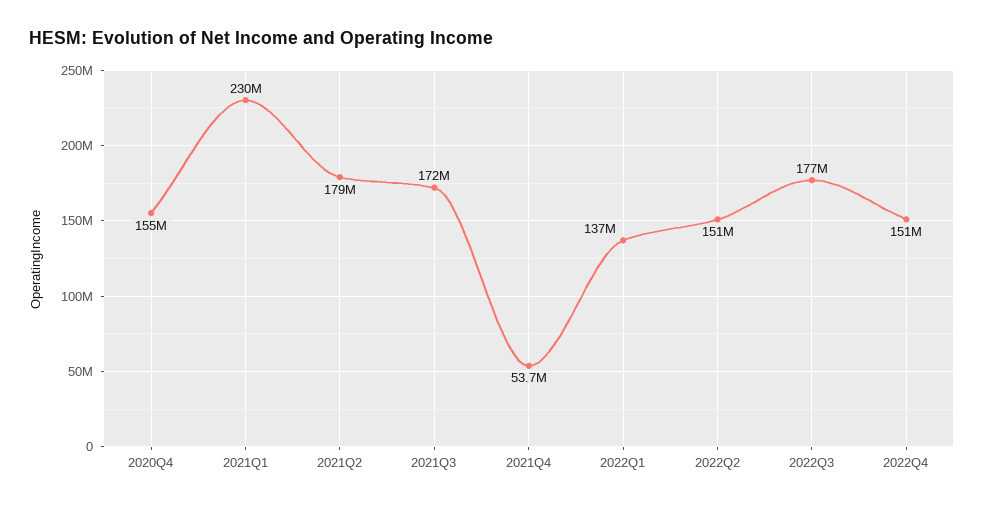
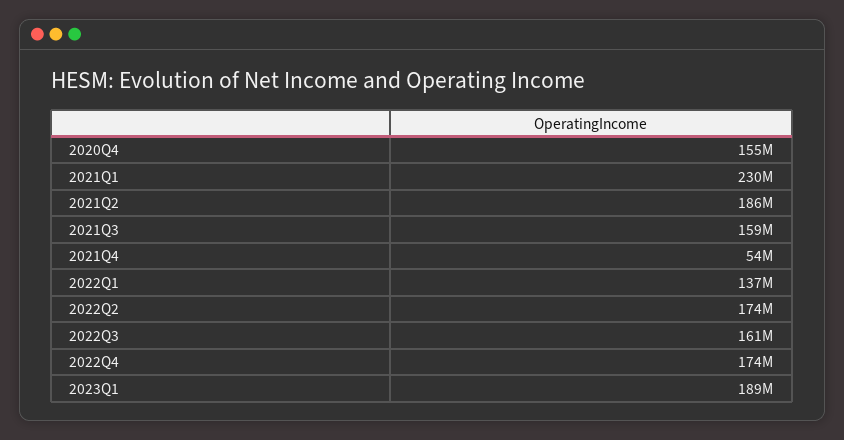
2021Q2: 179000000 -> 186000000
2021Q3: 172000000 -> 159000000
2022Q2: 151000000 -> 174000000
2022Q3: 177000000 -> 161000000
2022Q4: 151000000 -> 174000000
2023Q1: none -> 189000000

